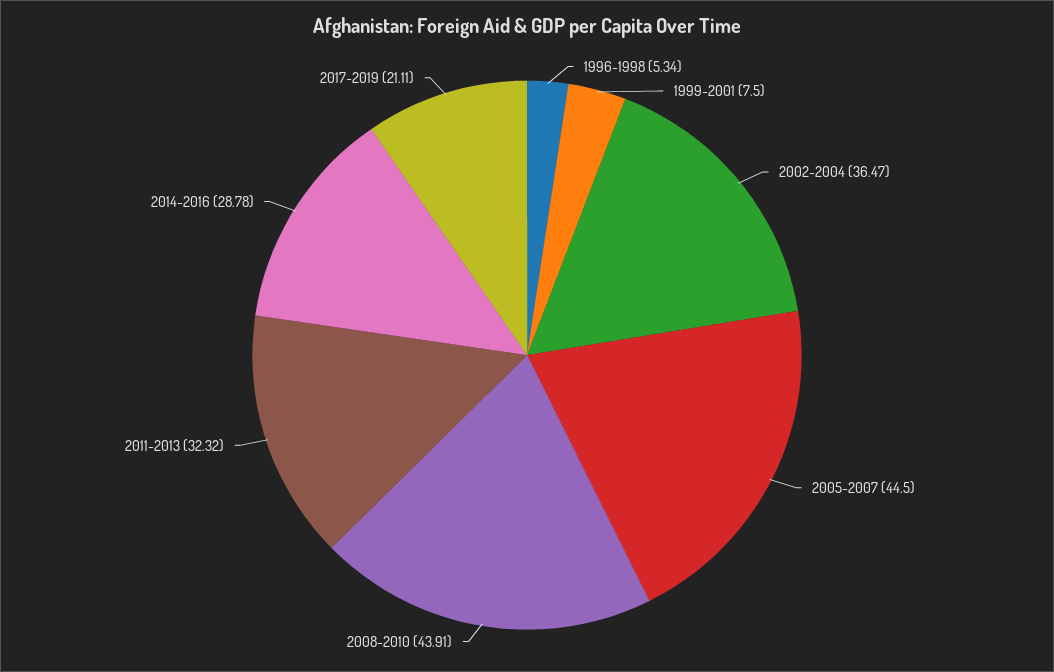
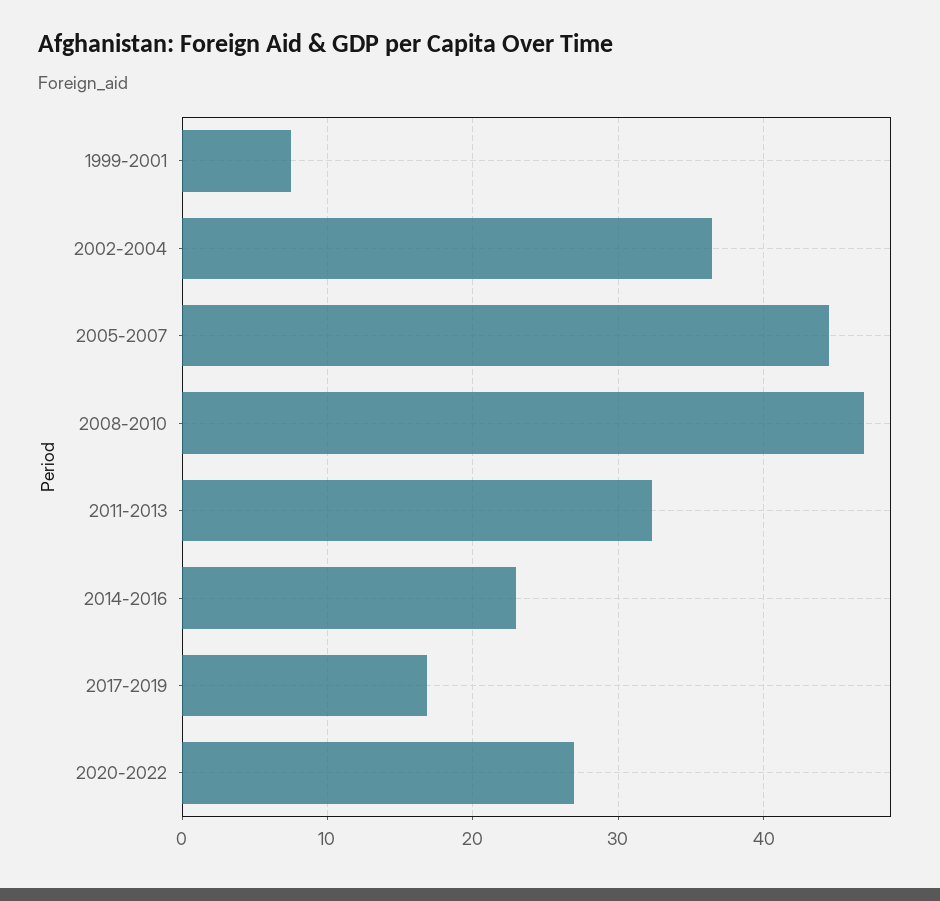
1996-1998: 5.34 -> none
2008-2010: 43.91 -> 47
2014-2016: 28.78 -> 23
2017-2019: 21.11 -> 17
2020-2022: none -> 27

